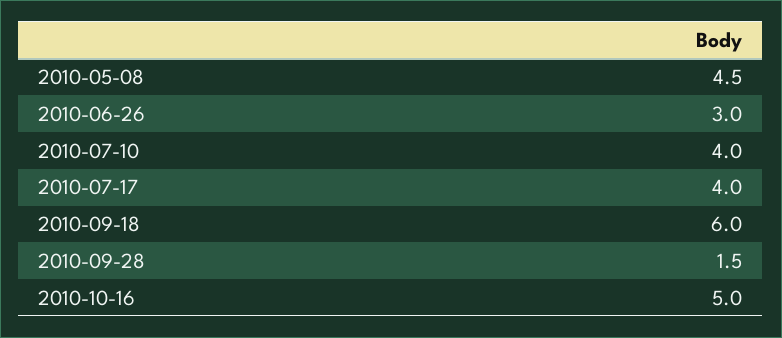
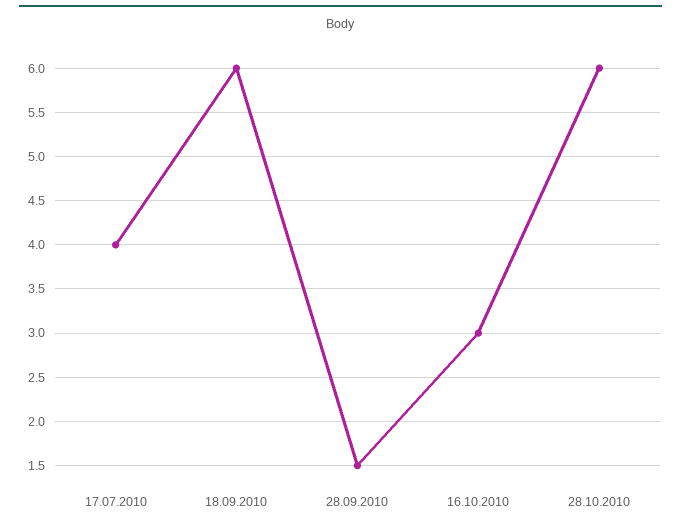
2010-05-08: 4.5 -> none
2010-06-26: 3 -> none
2010-07-10: 4 -> none
2010-10-16: 5 -> 3
28.10.2010: none -> 6

